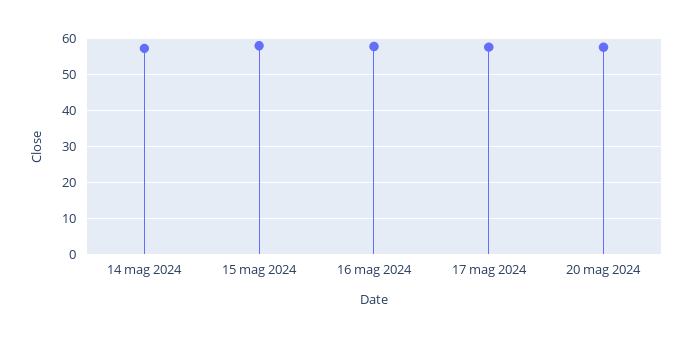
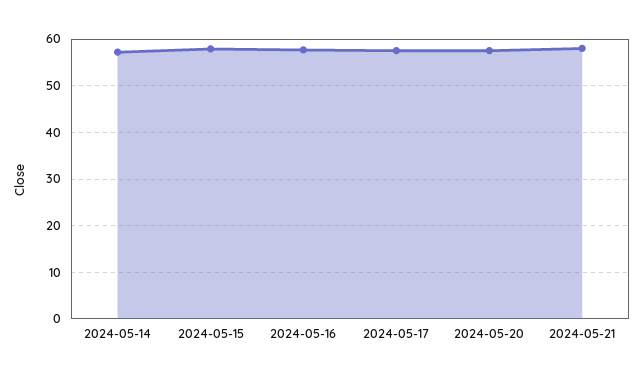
2024-05-21: none -> 58

